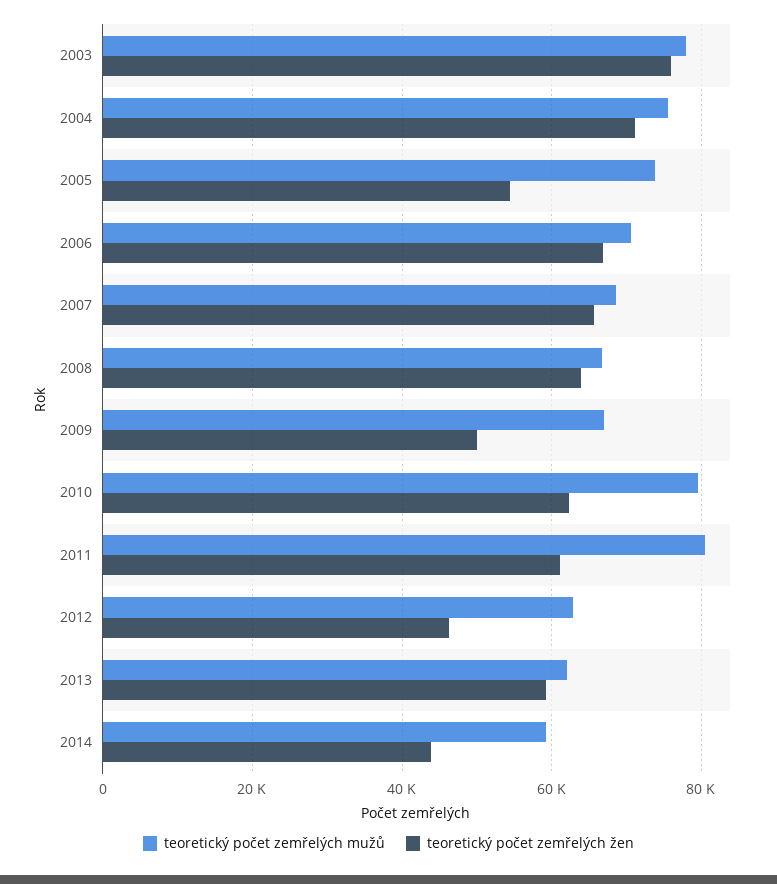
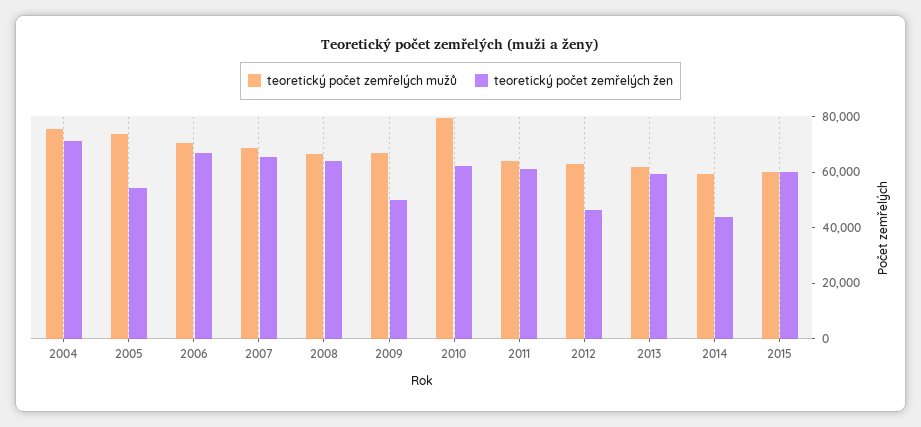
teoretický počet zemřelých mužů, 2003: 78000 -> none
teoretický počet zemřelých žen, 2003: 76000 -> none
teoretický počet zemřelých mužů, 2011: 80000 -> 65000
teoretický počet zemřelých mužů, 2015: none -> 60000
teoretický počet zemřelých žen, 2015: none -> 60000

